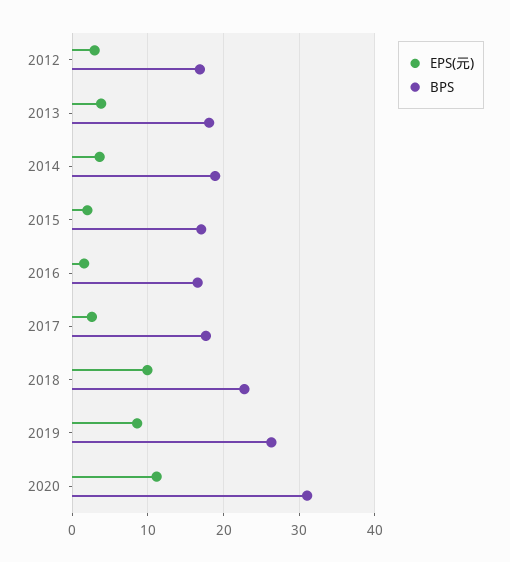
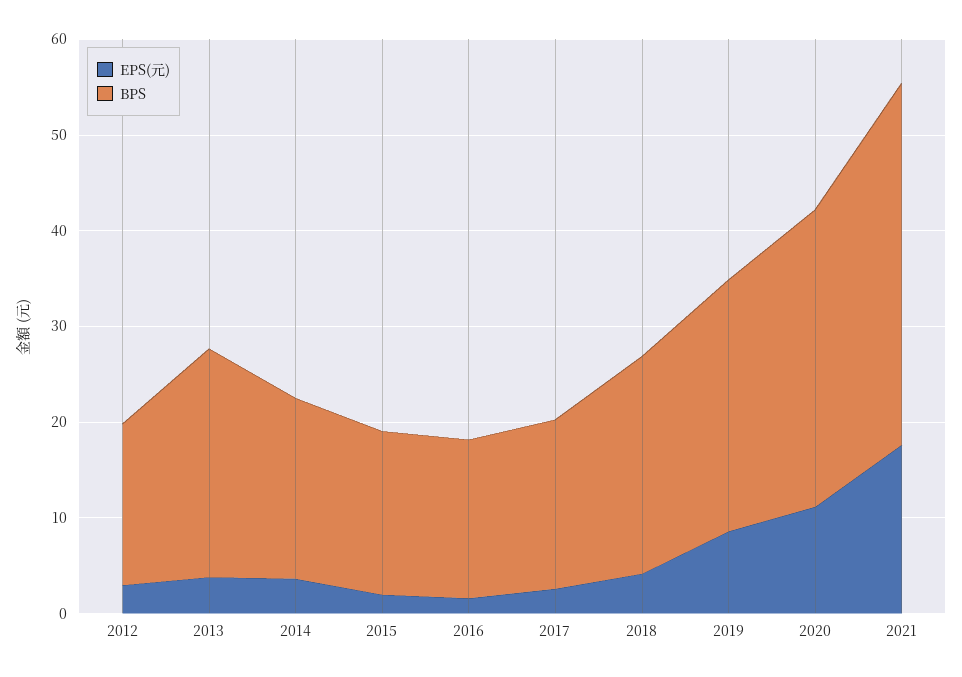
BPS, 2013: 18 -> 24
EPS(元), 2018: 10 -> 4
EPS(元), 2021: none -> 18
BPS, 2021: none -> 38

